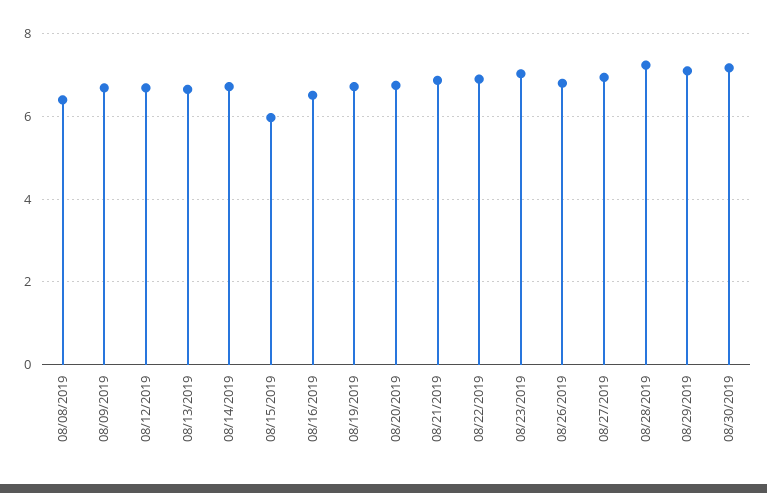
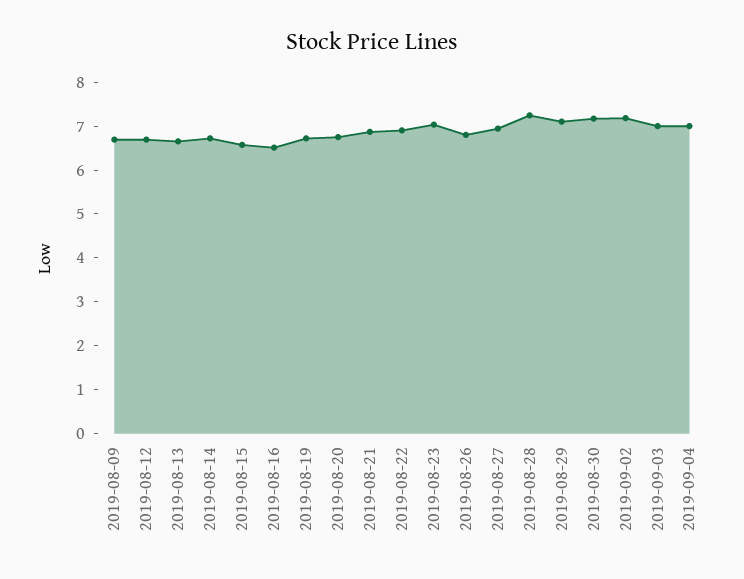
08/08/2019: 6.4 -> none
08/15/2019: 6 -> 6.6
2019-09-02: none -> 7.2
2019-09-03: none -> 7
2019-09-04: none -> 7

